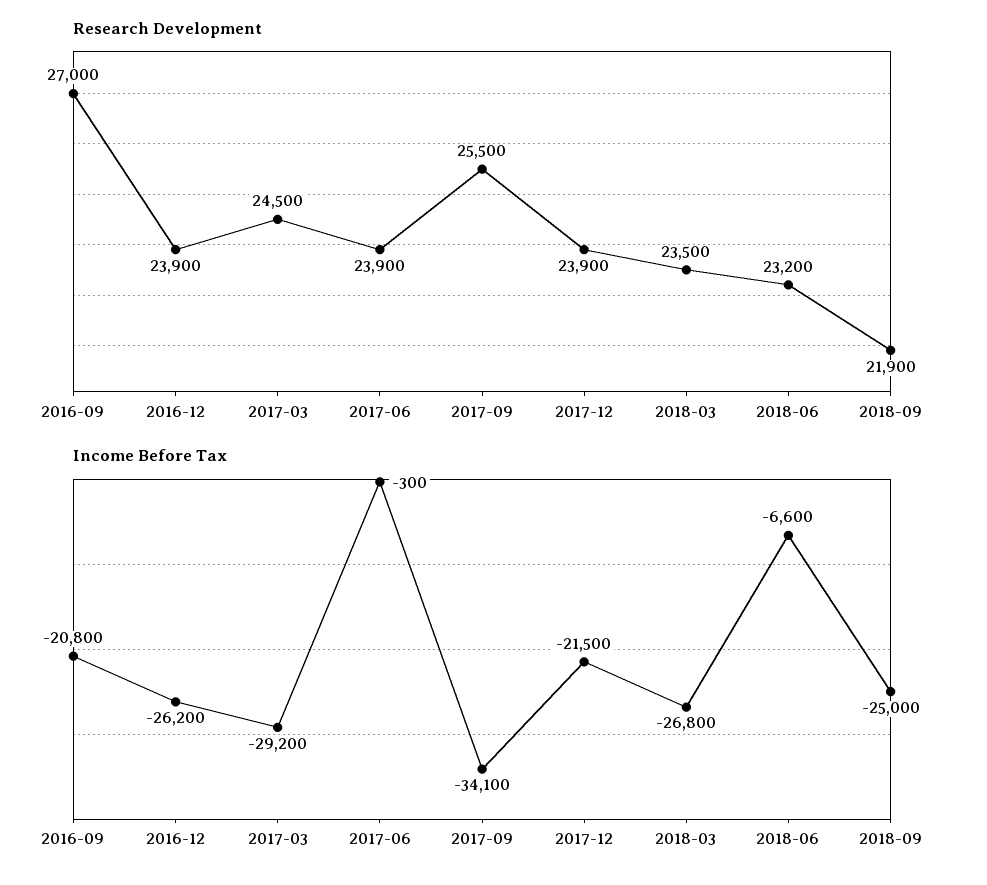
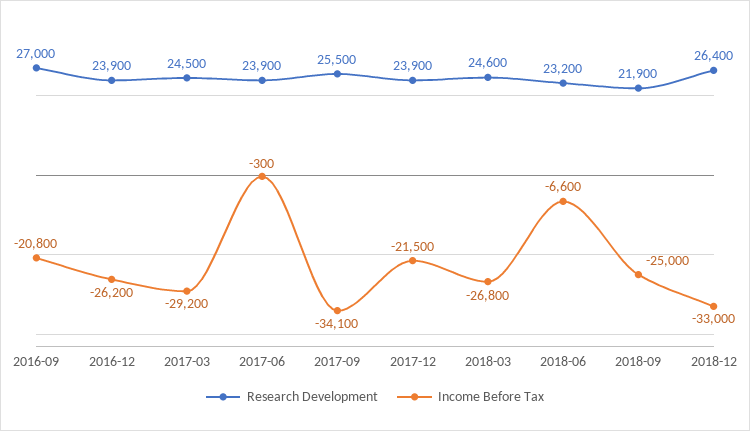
Research Development, 2018-03: 23500 -> 24600
Research Development, 2018-12: none -> 26400
Income Before Tax, 2018-12: none -> -33000

